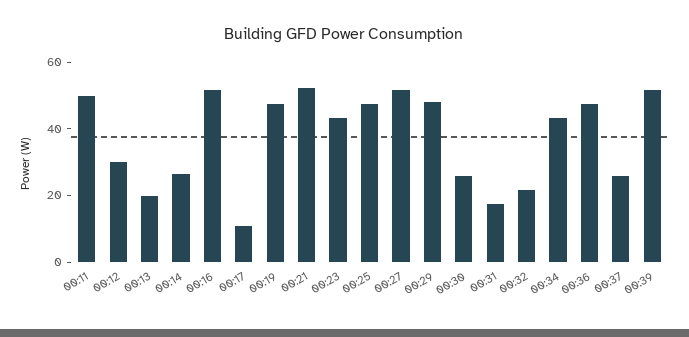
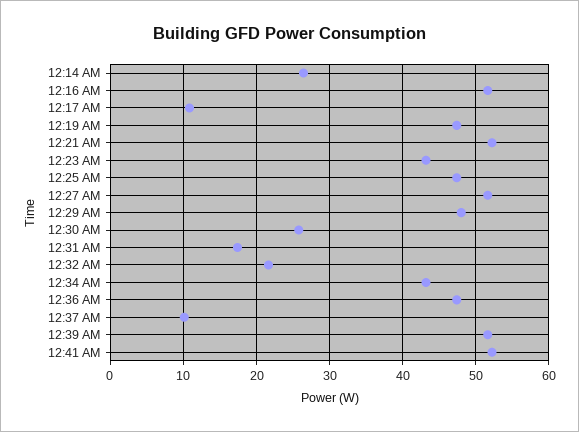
00:11: 50 -> none
00:12: 30 -> none
00:13: 20 -> none
00:37: 25 -> 10
12:41 AM: none -> 52

